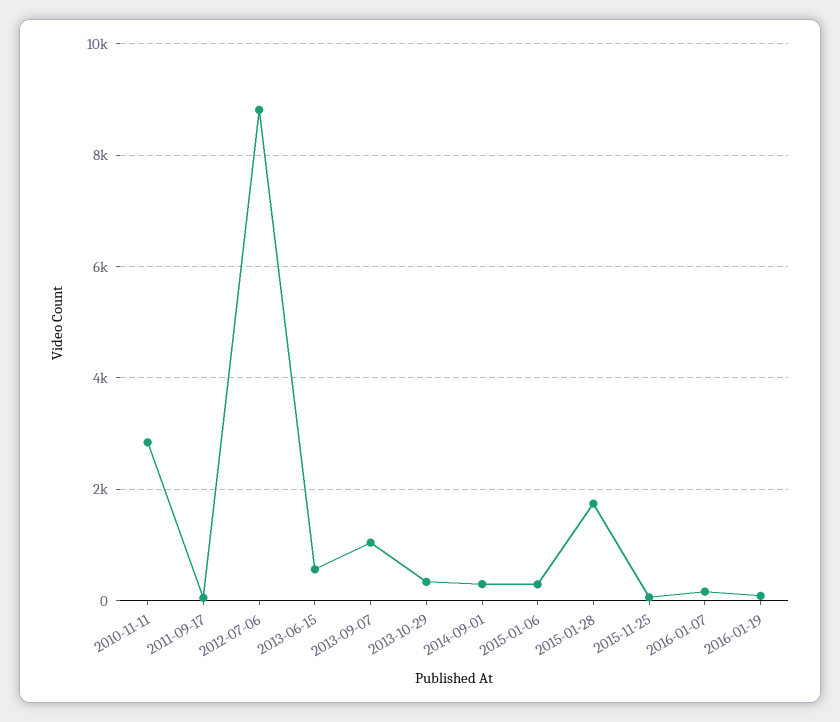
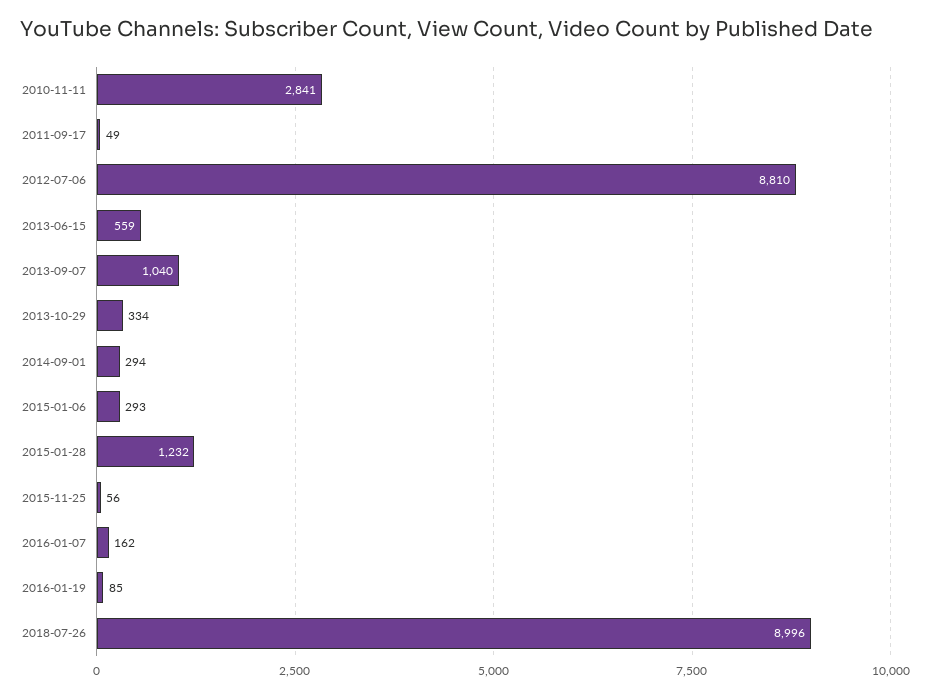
2015-01-28: 1800 -> 1232
2018-07-26: none -> 8996

